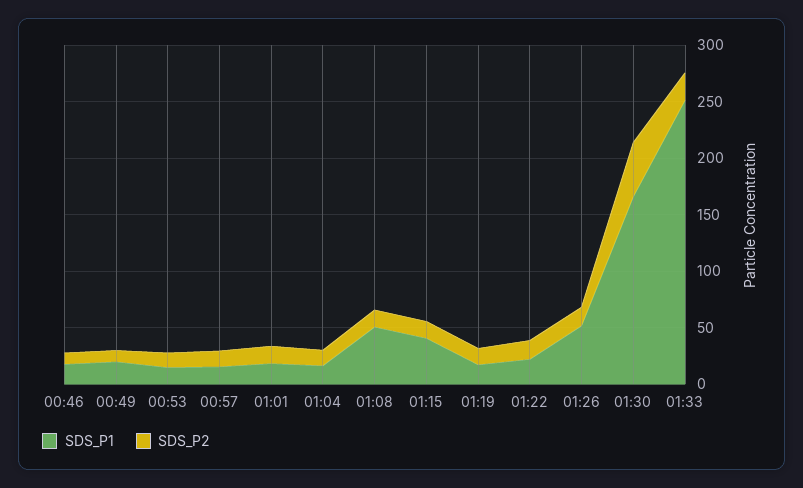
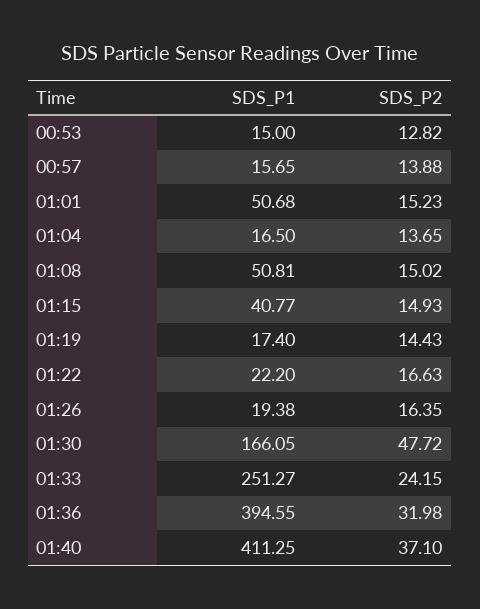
SDS_P1, 00:46: 20 -> none
SDS_P2, 00:46: 10 -> none
SDS_P1, 00:49: 20 -> none
SDS_P2, 00:49: 10 -> none
SDS_P1, 01:01: 20 -> 50.68
SDS_P1, 01:26: 50 -> 19.38
SDS_P1, 01:36: none -> 394.55
SDS_P2, 01:36: none -> 31.98
SDS_P1, 01:40: none -> 411.25
SDS_P2, 01:40: none -> 37.1

